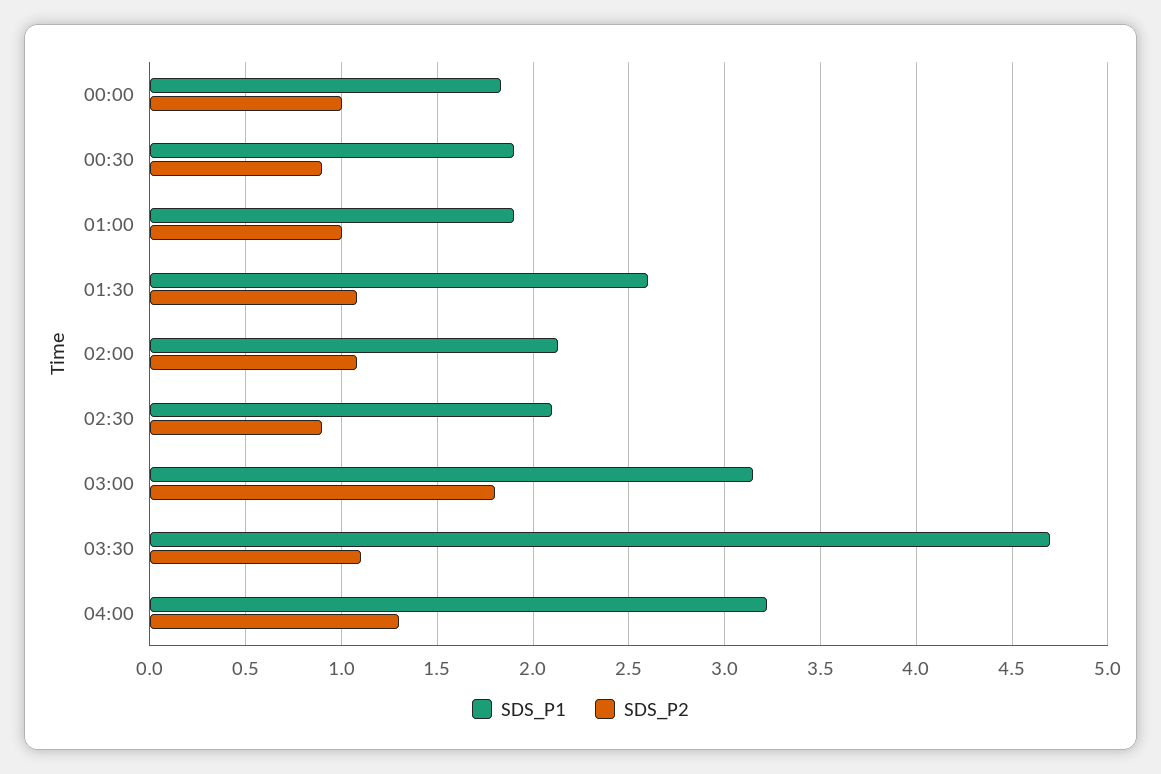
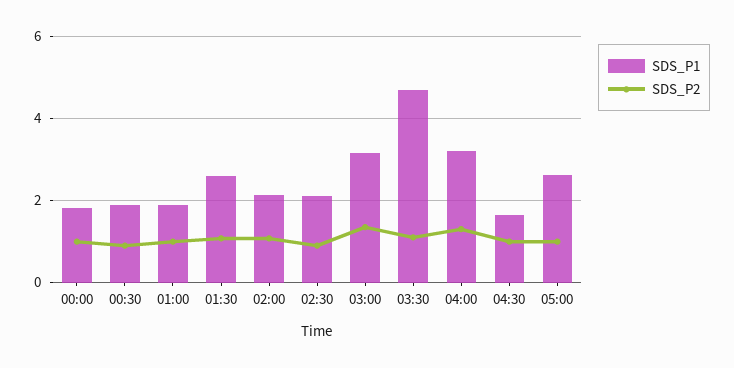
SDS_P2, 03:00: 1.8 -> 1.4
SDS_P1, 04:30: none -> 1.6
SDS_P2, 04:30: none -> 1
SDS_P1, 05:00: none -> 2.6
SDS_P2, 05:00: none -> 1

